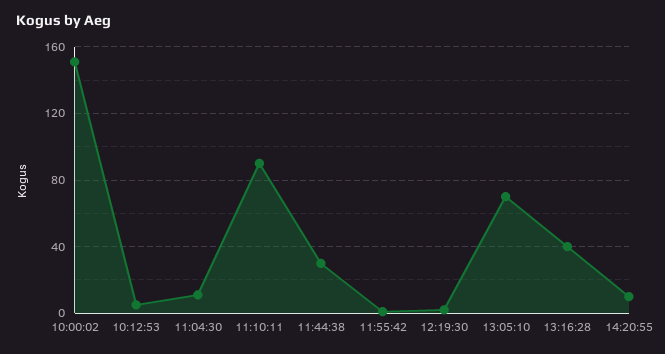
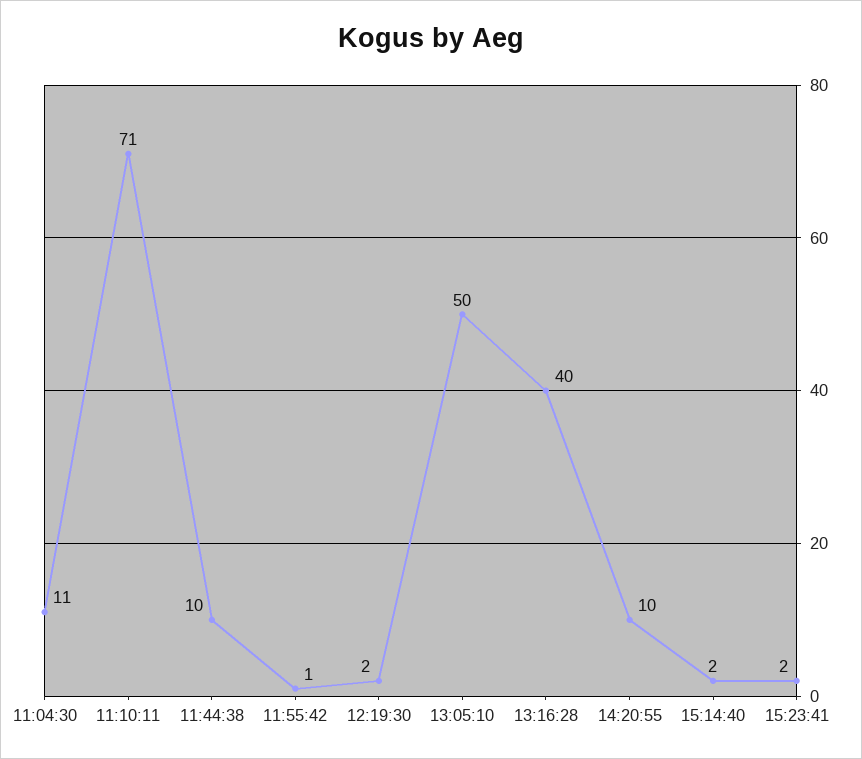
10:00:02: 150 -> none
10:12:53: 5 -> none
11:10:11: 90 -> 71
11:44:38: 30 -> 10
13:05:10: 70 -> 50
15:14:40: none -> 2
15:23:41: none -> 2

